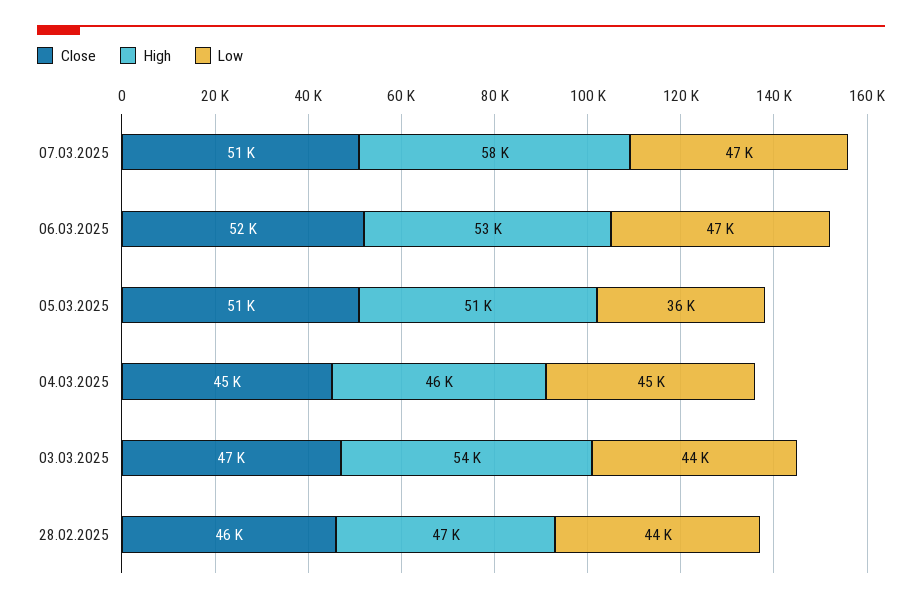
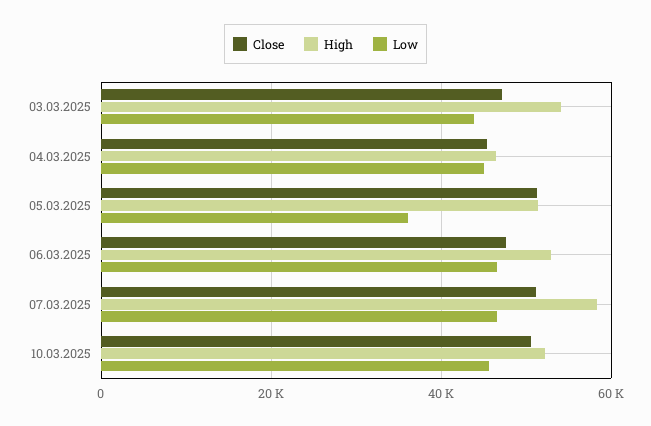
Close, 06.03.2025: 52000 -> 48000
Close, 28.02.2025: 46000 -> none
High, 28.02.2025: 47000 -> none
Low, 28.02.2025: 44000 -> none
Close, 10.03.2025: none -> 50000
High, 10.03.2025: none -> 52000
Low, 10.03.2025: none -> 46000

